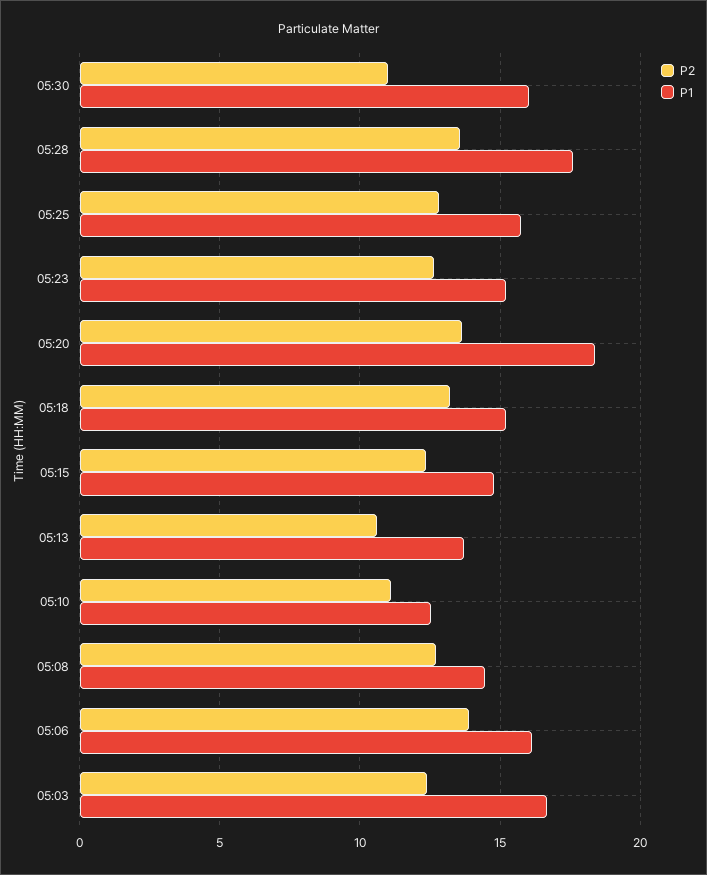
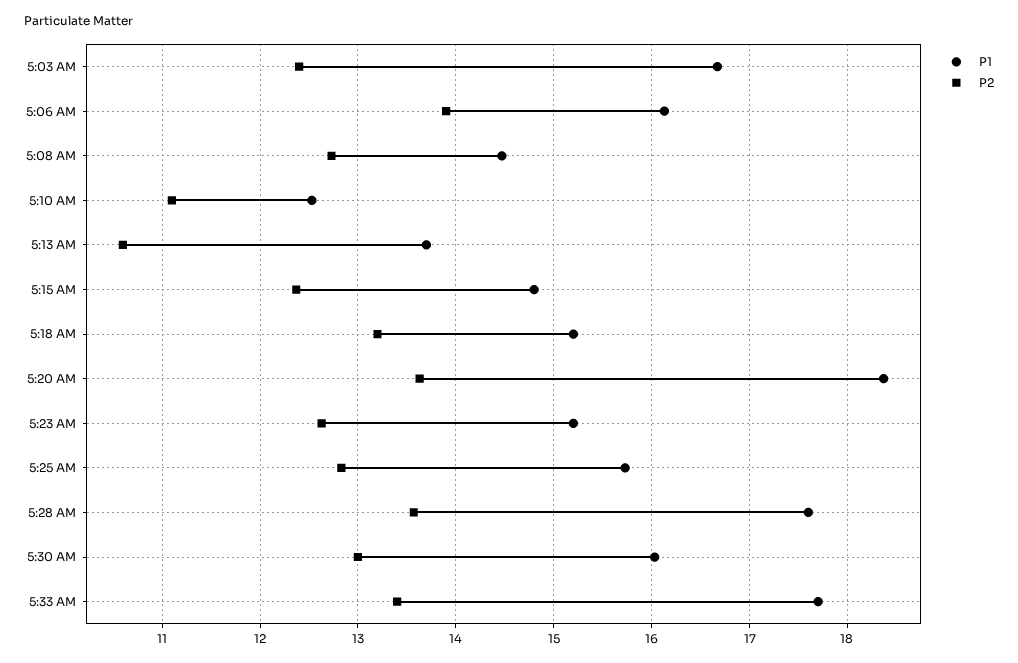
P2, 05:30: 11 -> 13
P1, 5:33 AM: none -> 17.7
P2, 5:33 AM: none -> 13.4

